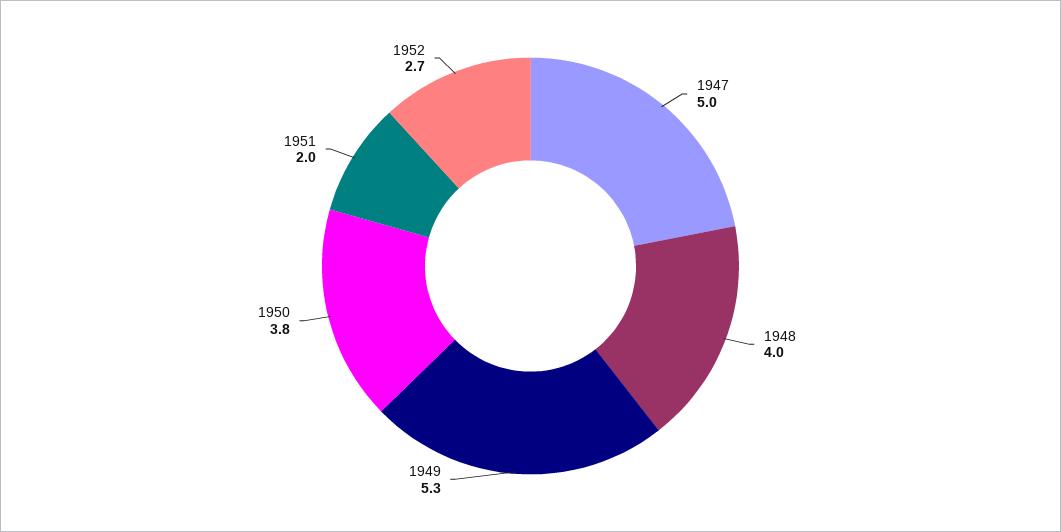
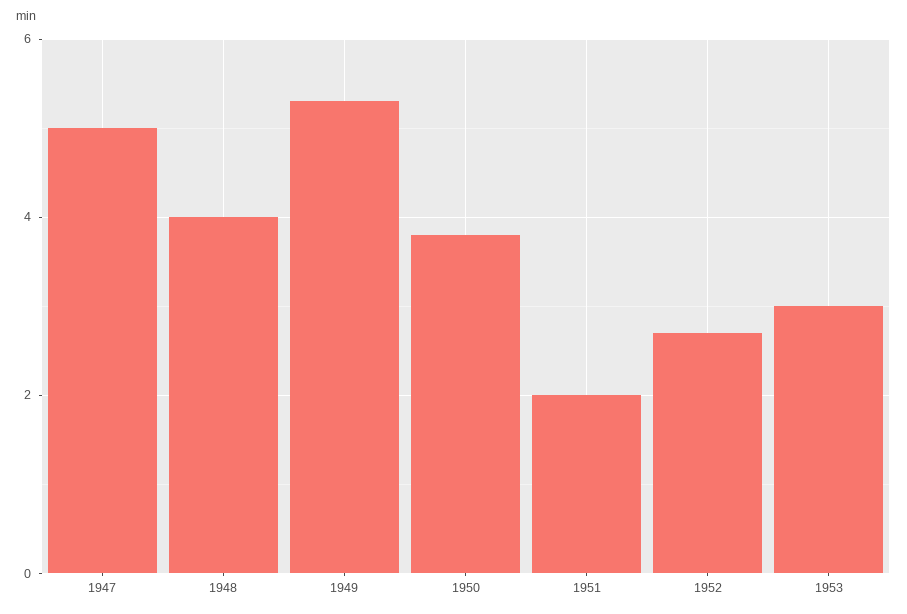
1953: none -> 3

